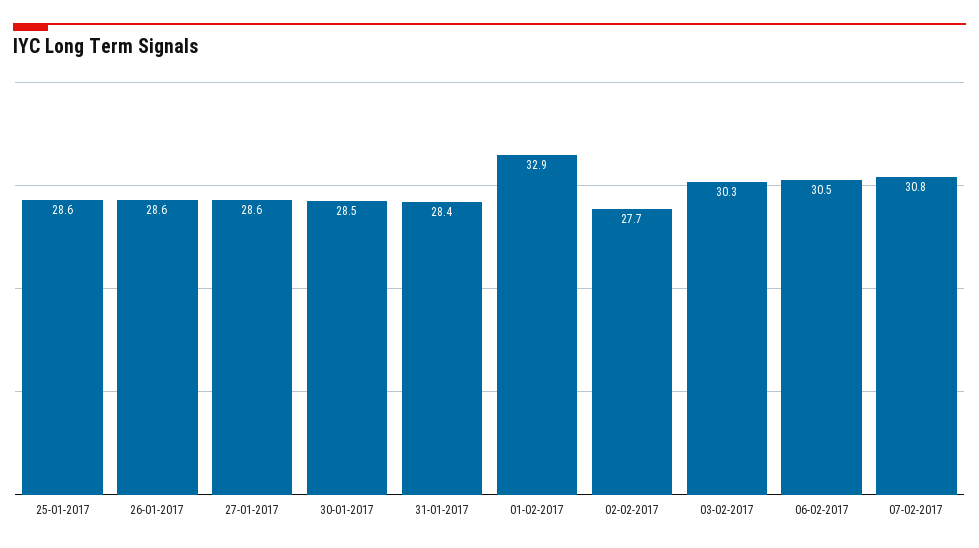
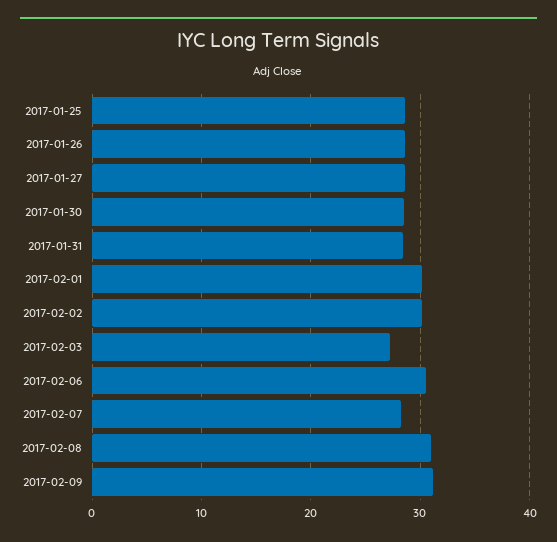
01-02-2017: 32.9 -> 30
02-02-2017: 27.7 -> 30
03-02-2017: 30.3 -> 27
07-02-2017: 30.8 -> 28
2017-02-08: none -> 31
2017-02-09: none -> 31

